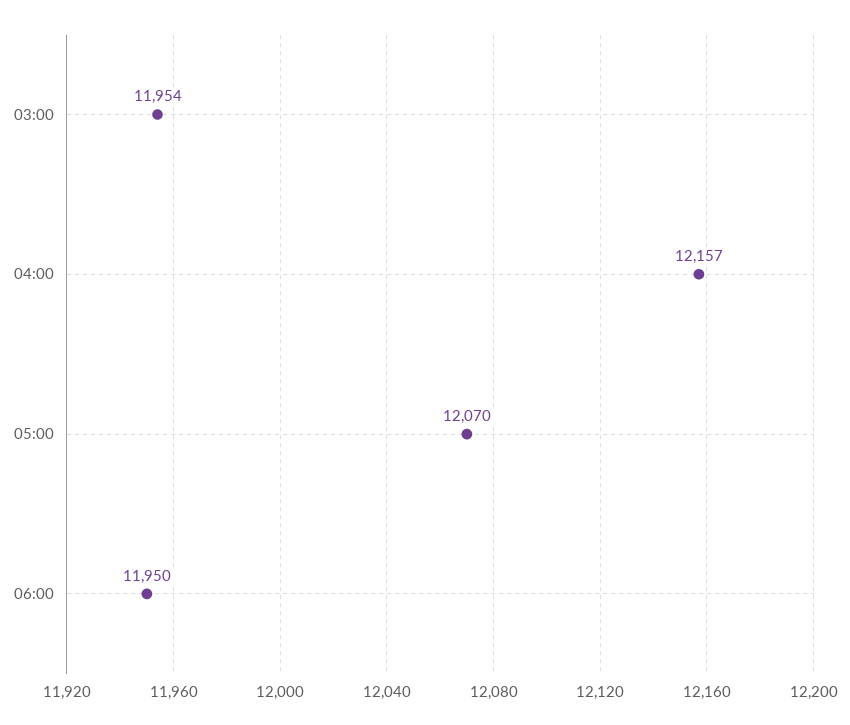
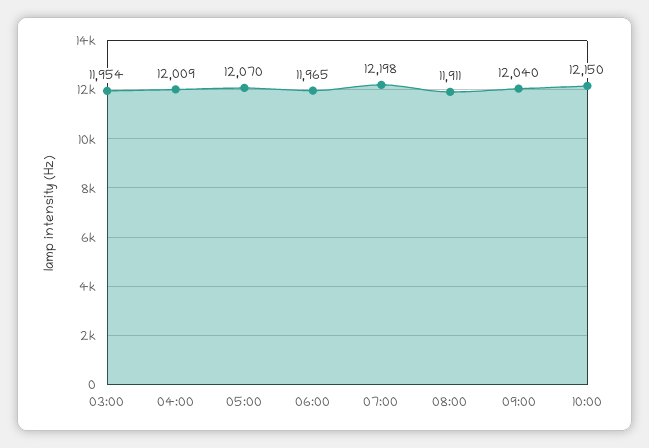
04:00: 12157 -> 12009
06:00: 11950 -> 11965
07:00: none -> 12198
08:00: none -> 11911
09:00: none -> 12040
10:00: none -> 12150

